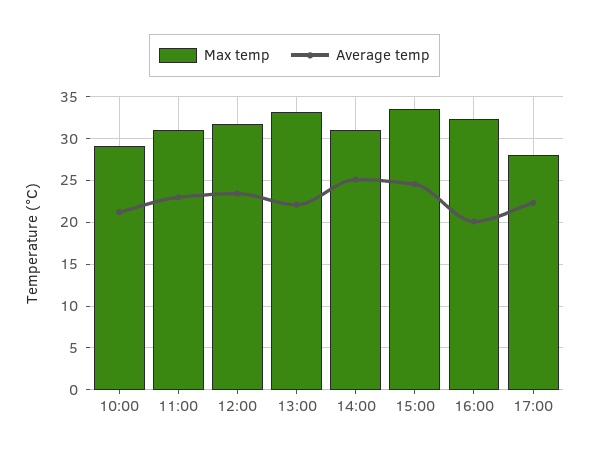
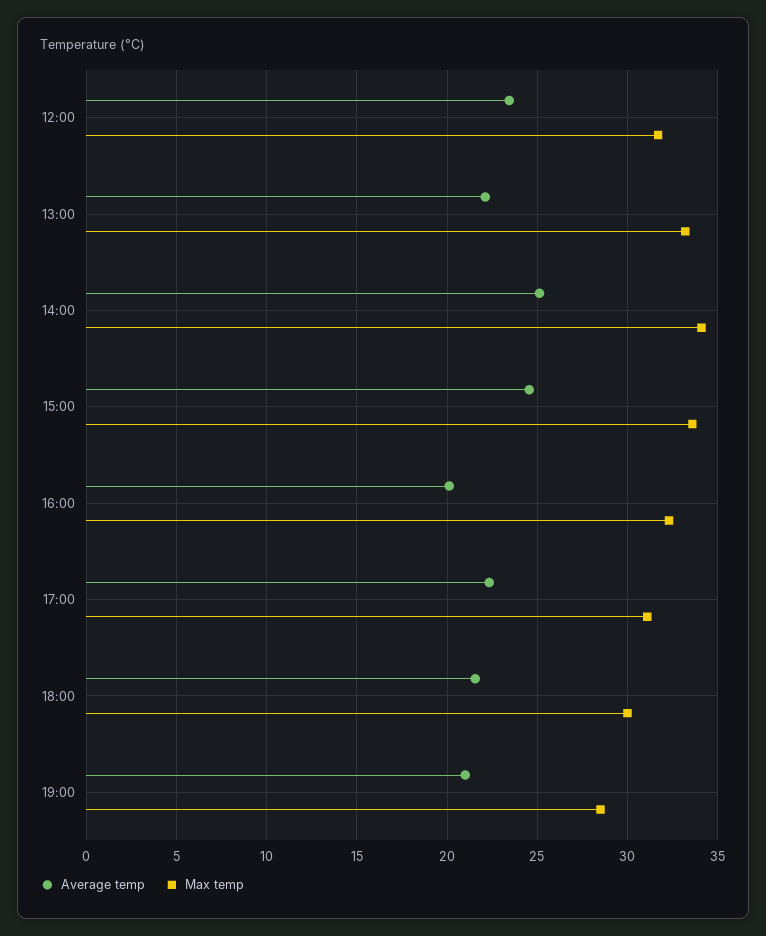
Max temp, 10:00: 29 -> none
Average temp, 10:00: 21 -> none
Max temp, 11:00: 31 -> none
Average temp, 11:00: 23 -> none
Max temp, 14:00: 31 -> 34
Max temp, 17:00: 28 -> 31
Average temp, 18:00: none -> 21.5
Max temp, 18:00: none -> 30
Average temp, 19:00: none -> 21
Max temp, 19:00: none -> 28.5

